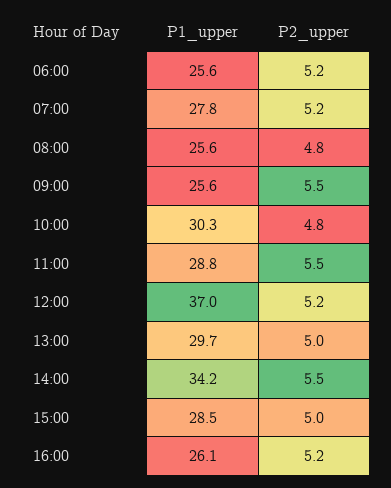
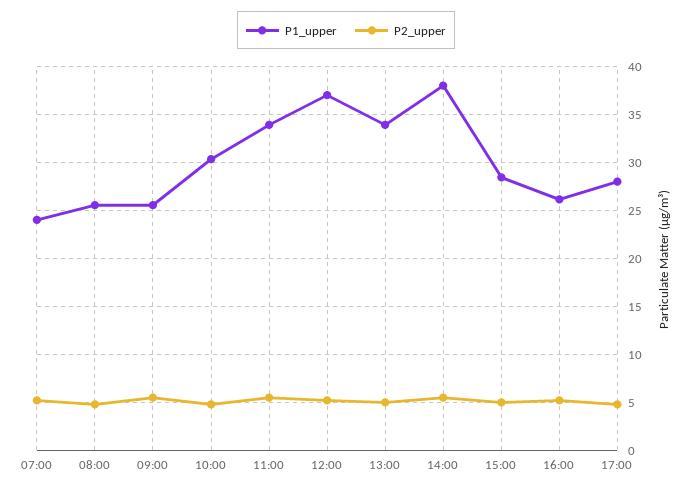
P1_upper, 06:00: 25.6 -> none
P2_upper, 06:00: 5.2 -> none
P1_upper, 07:00: 27.8 -> 24
P1_upper, 11:00: 28.8 -> 34
P1_upper, 13:00: 29.7 -> 34
P1_upper, 14:00: 34.2 -> 38
P1_upper, 17:00: none -> 28
P2_upper, 17:00: none -> 5

